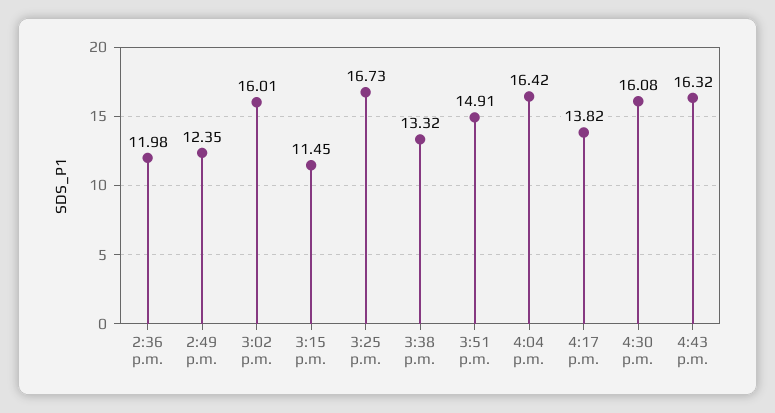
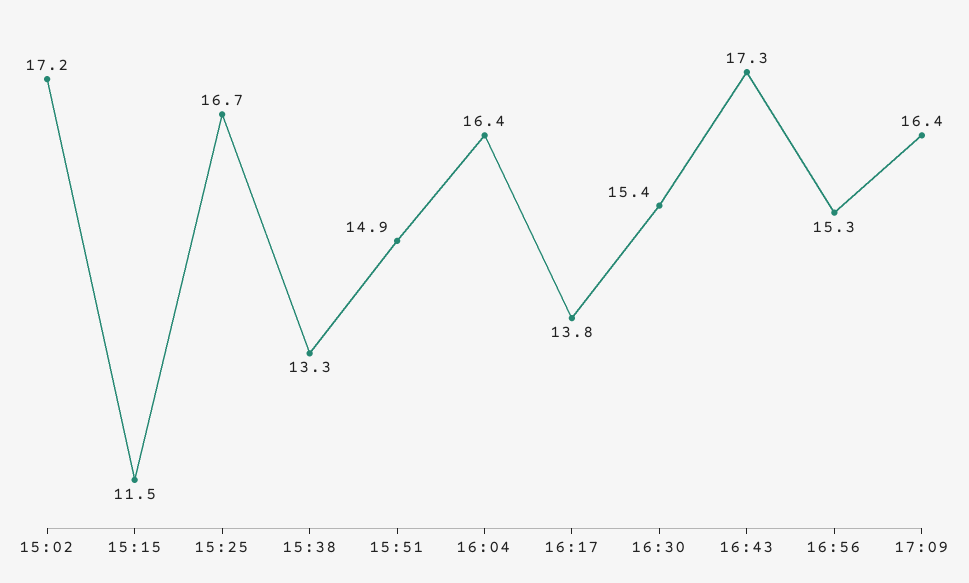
2:36 p.m.: 11.98 -> none
2:49 p.m.: 12.35 -> none
3:02 p.m.: 16.01 -> 17.2
4:30 p.m.: 16.08 -> 15.4
4:43 p.m.: 16.32 -> 17.3
16:56: none -> 15.3
17:09: none -> 16.4

